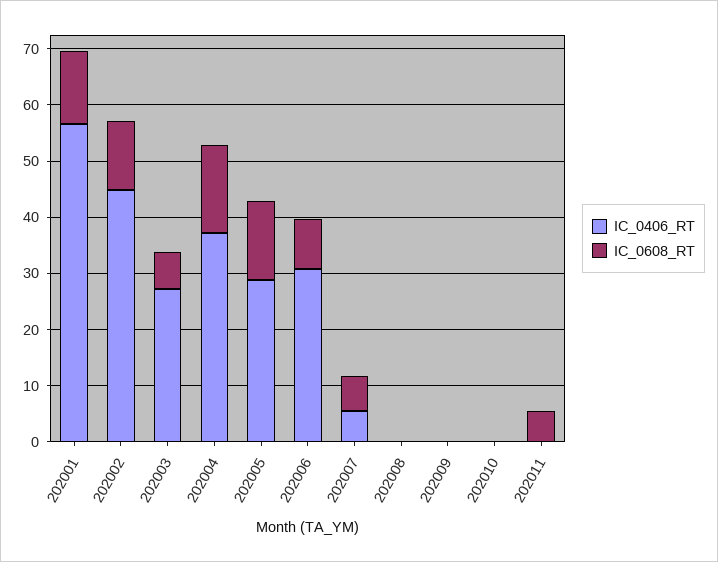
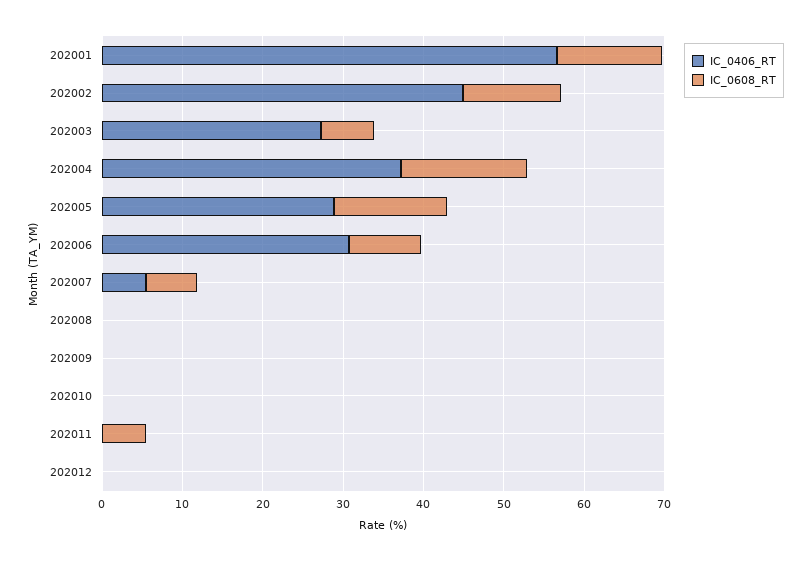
IC_0406_RT, 202012: none -> 0
IC_0608_RT, 202012: none -> 0

